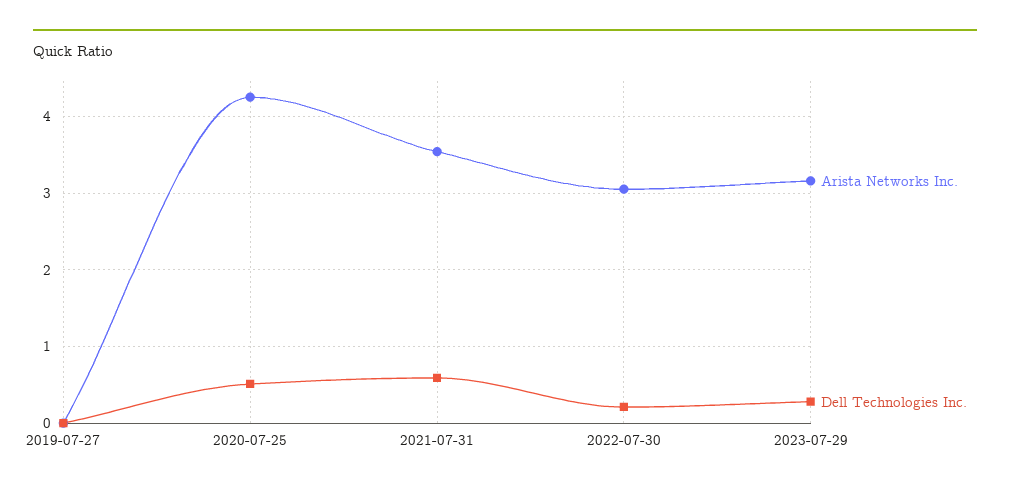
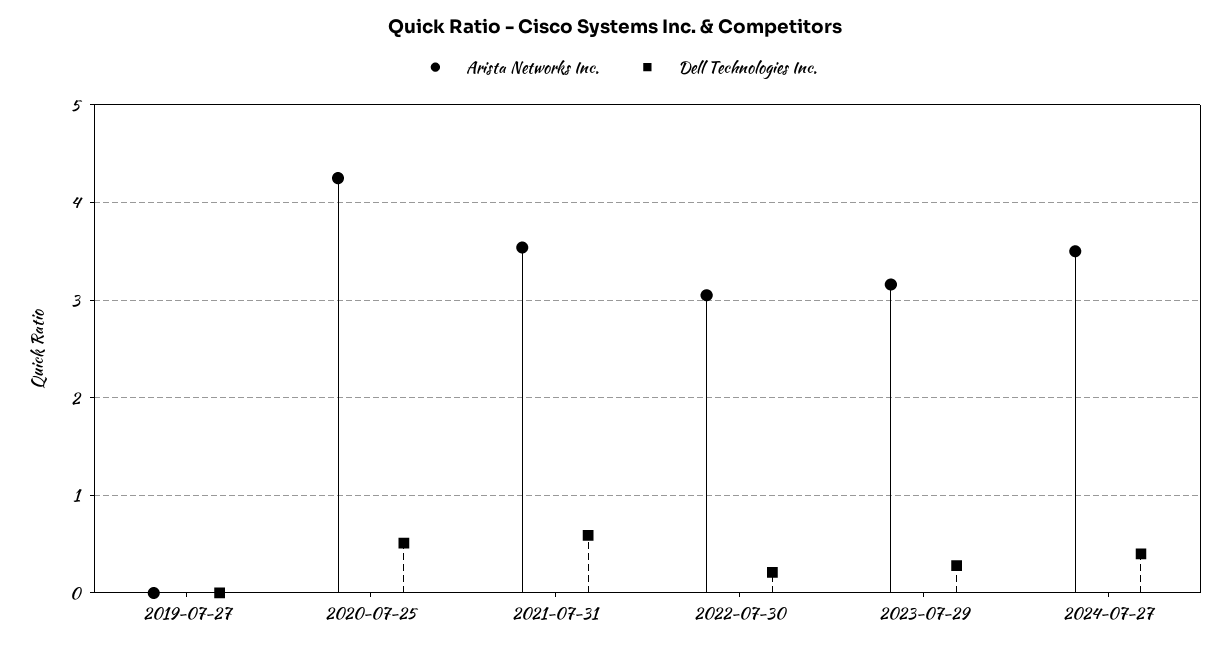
Arista Networks Inc., 2024-07-27: none -> 3.5
Dell Technologies Inc., 2024-07-27: none -> 0.4

